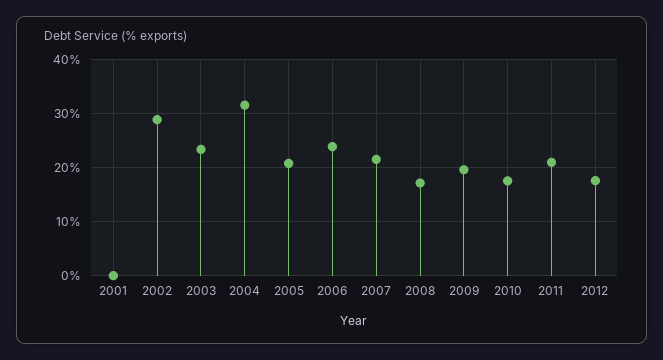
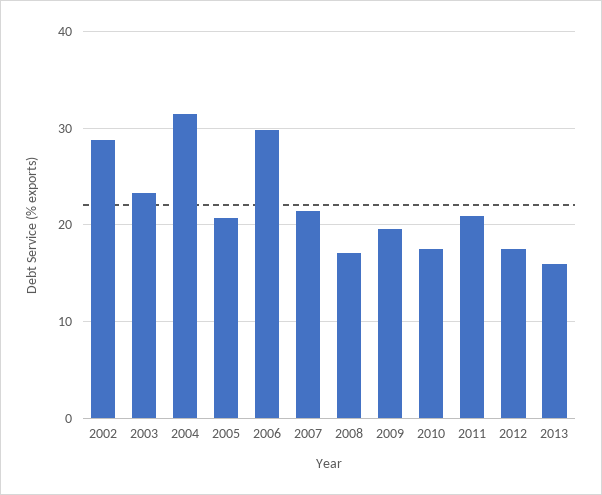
2001: 0 -> none
2006: 24 -> 30
2013: none -> 16

